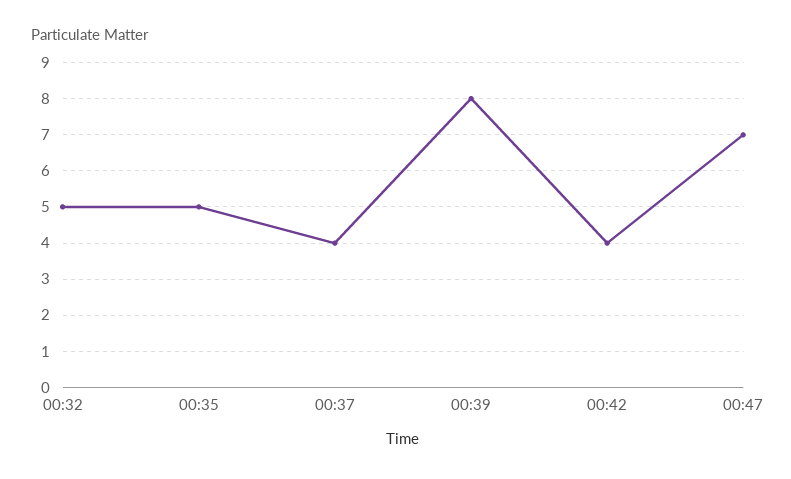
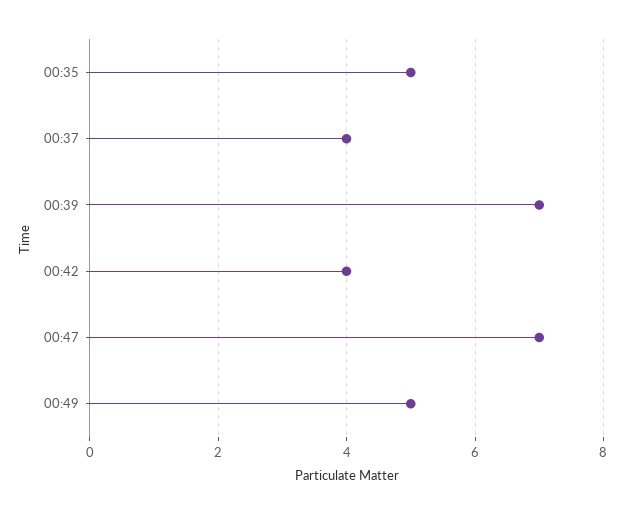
00:32: 5 -> none
00:39: 8 -> 7
00:49: none -> 5

